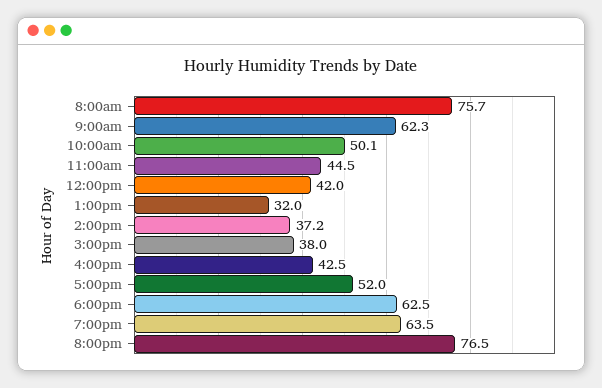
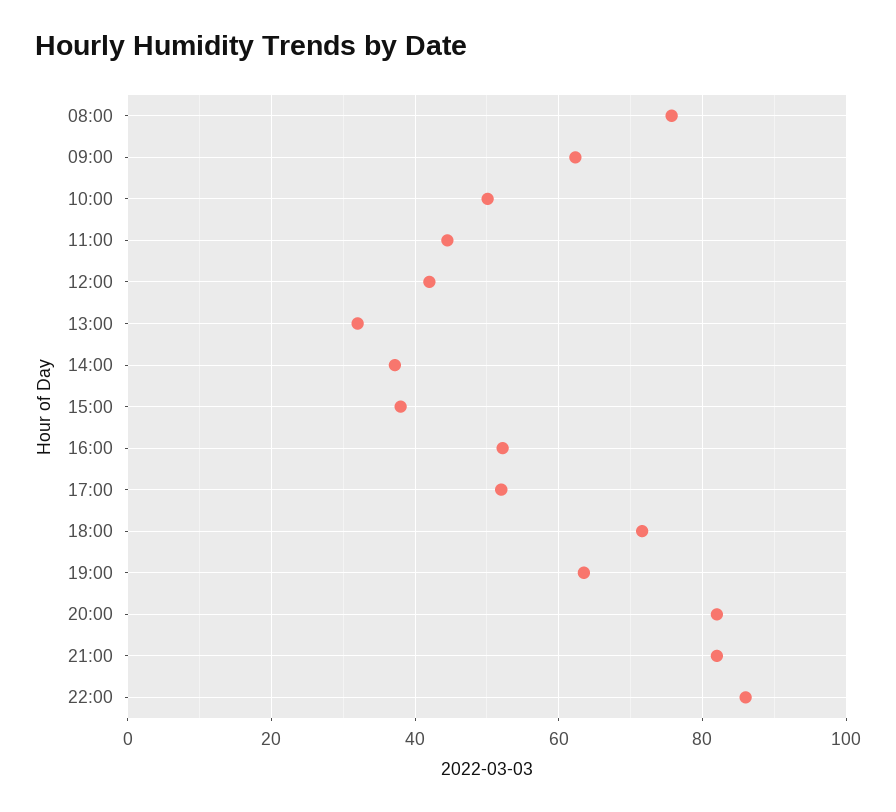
4:00pm: 42.5 -> 52
6:00pm: 62.5 -> 72
8:00pm: 76.5 -> 82
21:00: none -> 82
22:00: none -> 86

